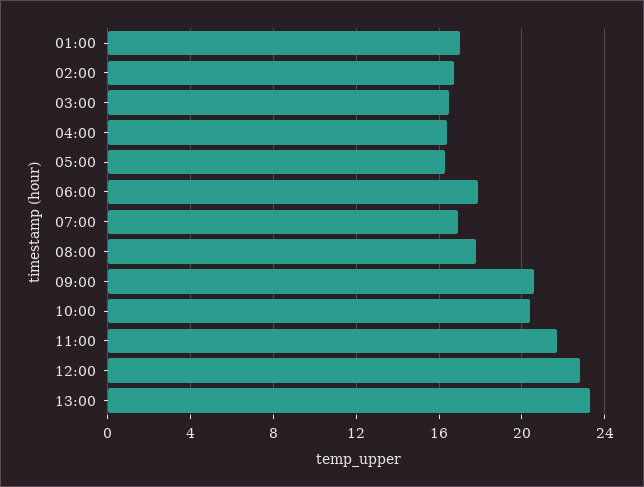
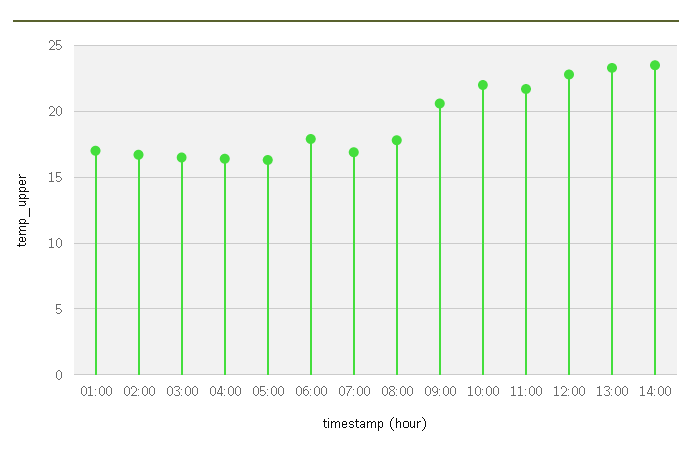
10:00: 20.5 -> 22
14:00: none -> 23.5

